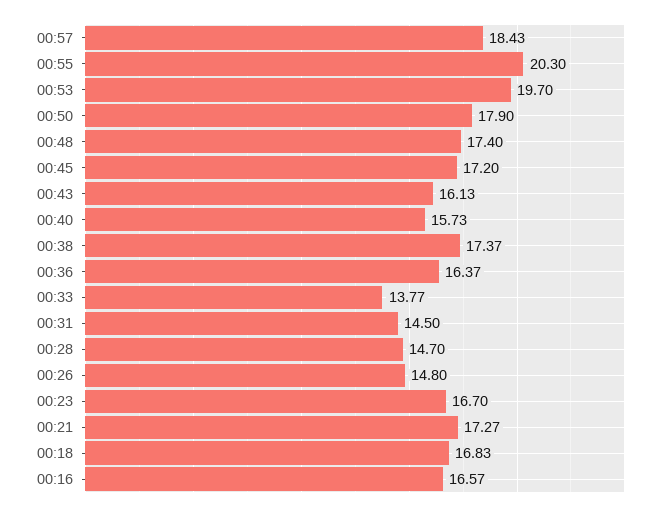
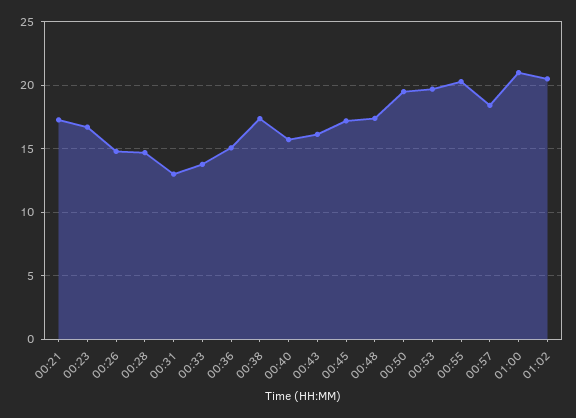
00:50: 17.9 -> 19.5
00:36: 16.37 -> 15
00:31: 14.5 -> 13
00:18: 16.83 -> none
00:16: 16.57 -> none
01:00: none -> 21
01:02: none -> 20.5

